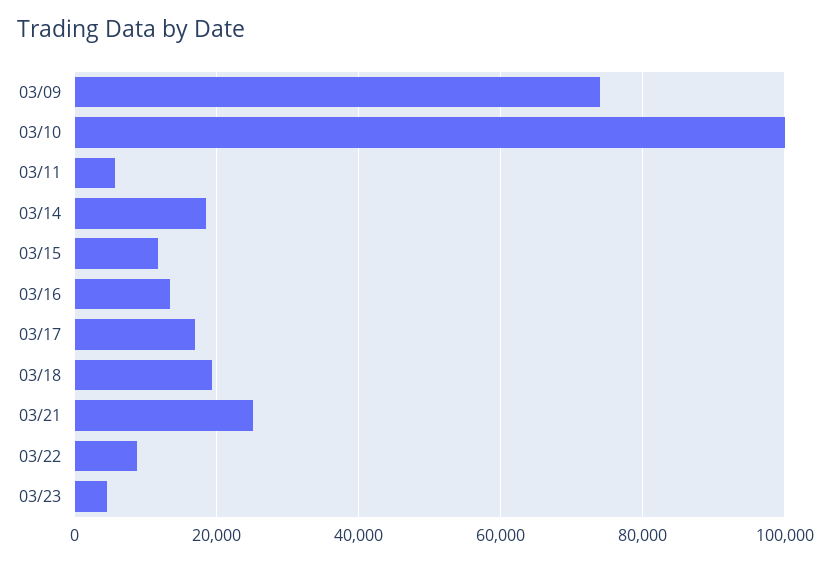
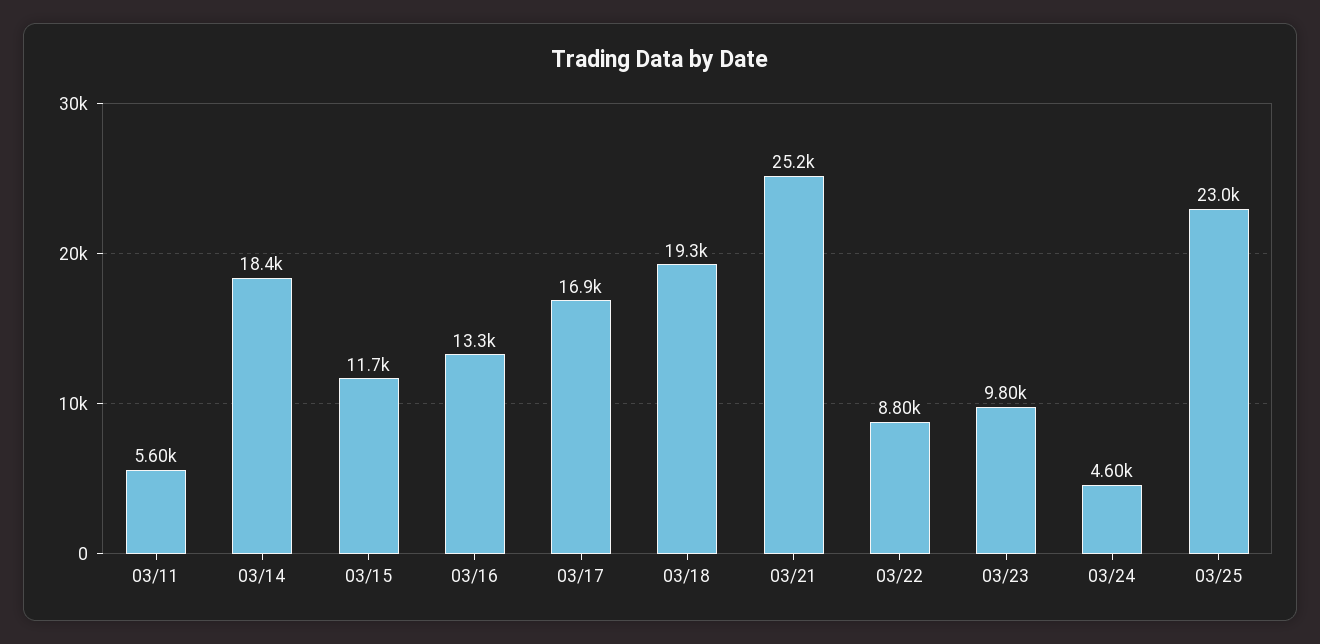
03/09: 74000 -> none
03/10: 100000 -> none
03/23: 4000 -> 9800
03/24: none -> 4600
03/25: none -> 23000

